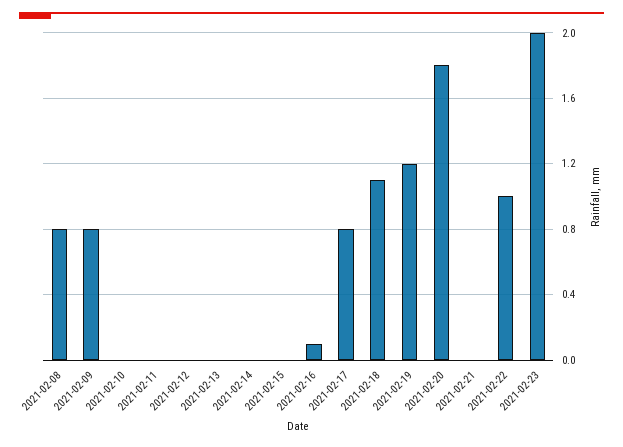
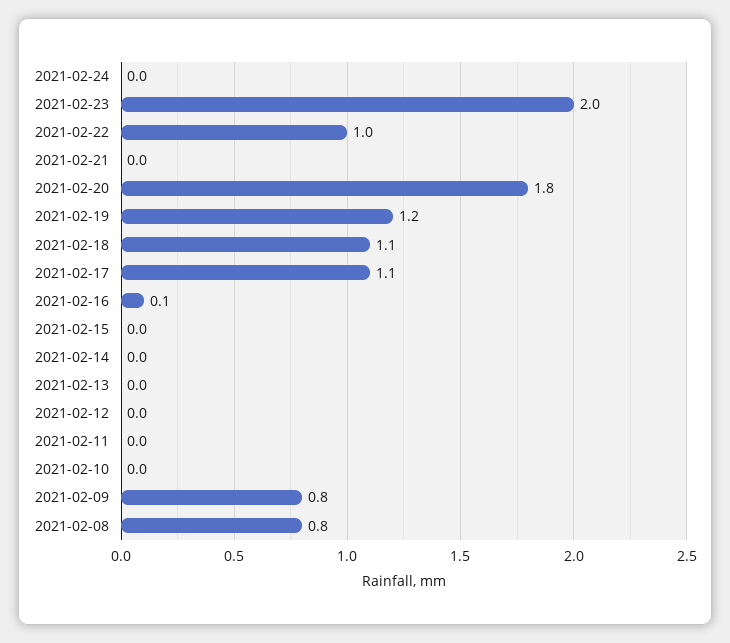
2021-02-17: 0.8 -> 1.1
2021-02-24: none -> 0

